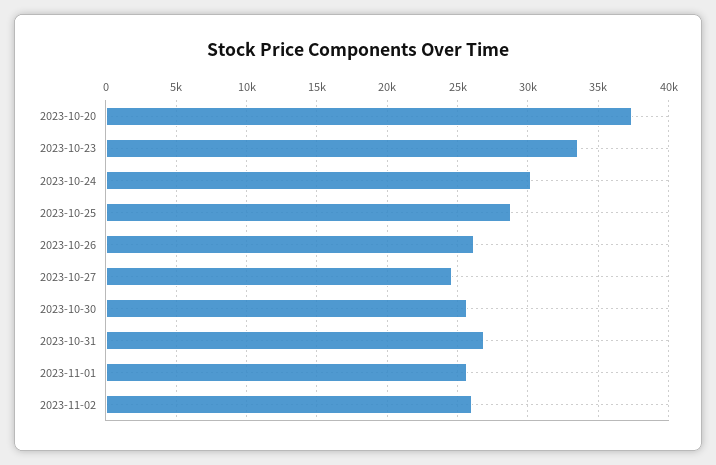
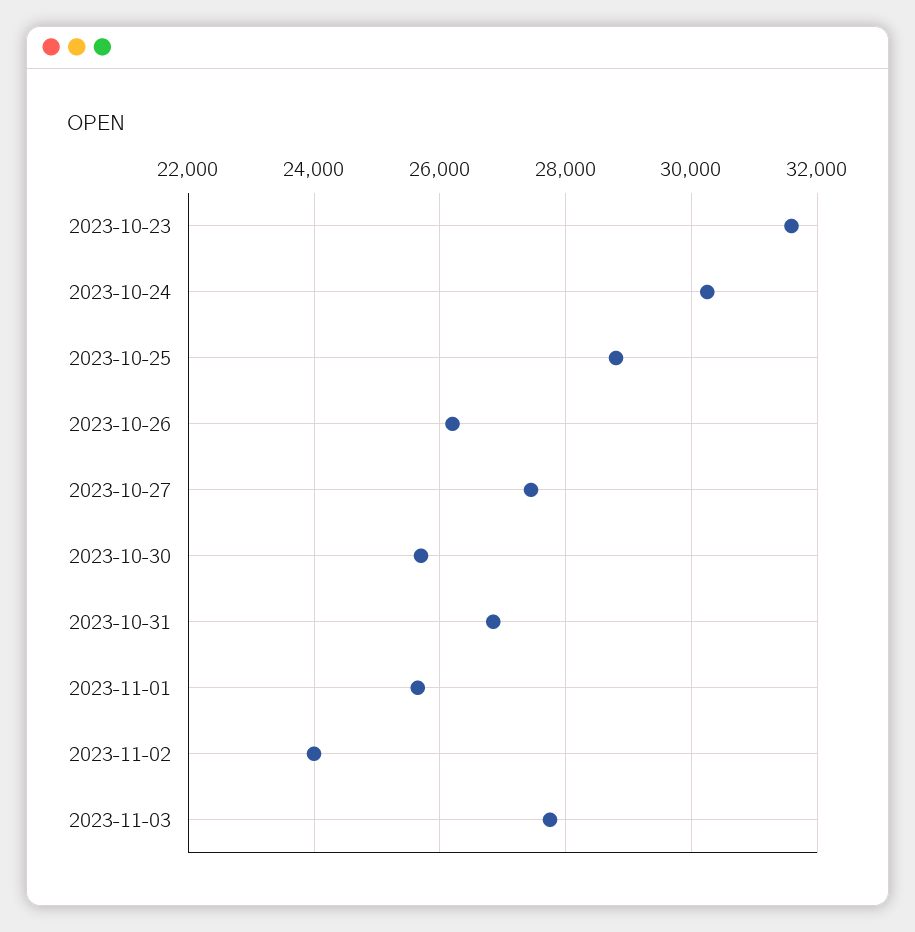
2023-10-20: 37500 -> none
2023-10-23: 33500 -> 31600
2023-10-27: 24500 -> 27400
2023-11-02: 26000 -> 24000
2023-11-03: none -> 27800

